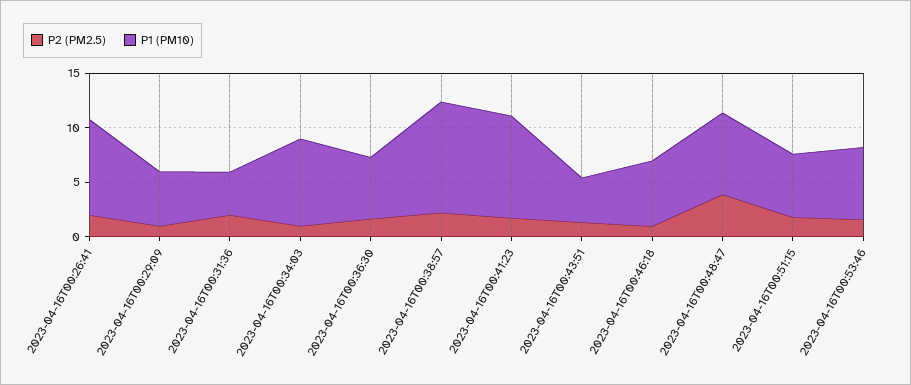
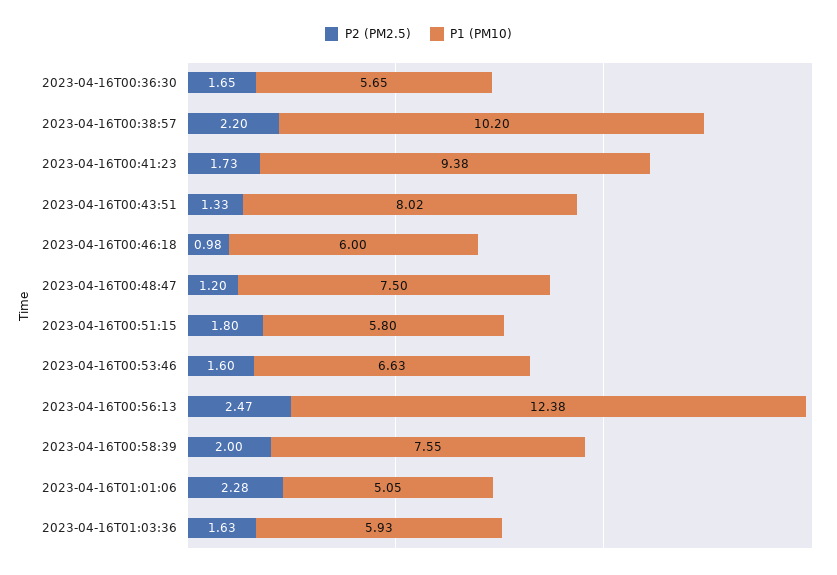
P2 (PM2.5), 2023-04-16T00:26:41: 2 -> none
P1 (PM10), 2023-04-16T00:26:41: 9 -> none
P2 (PM2.5), 2023-04-16T00:29:09: 1 -> none
P1 (PM10), 2023-04-16T00:29:09: 5 -> none
P2 (PM2.5), 2023-04-16T00:31:36: 2 -> none
P1 (PM10), 2023-04-16T00:31:36: 4 -> none
P2 (PM2.5), 2023-04-16T00:34:03: 1 -> none
P1 (PM10), 2023-04-16T00:34:03: 8 -> none
P1 (PM10), 2023-04-16T00:43:51: 4 -> 8.02
P2 (PM2.5), 2023-04-16T00:48:47: 4 -> 1.2
P2 (PM2.5), 2023-04-16T00:56:13: none -> 2.47
P1 (PM10), 2023-04-16T00:56:13: none -> 12.38
P2 (PM2.5), 2023-04-16T00:58:39: none -> 2
P1 (PM10), 2023-04-16T00:58:39: none -> 7.55
P2 (PM2.5), 2023-04-16T01:01:06: none -> 2.28
P1 (PM10), 2023-04-16T01:01:06: none -> 5.05
P2 (PM2.5), 2023-04-16T01:03:36: none -> 1.63
P1 (PM10), 2023-04-16T01:03:36: none -> 5.93

